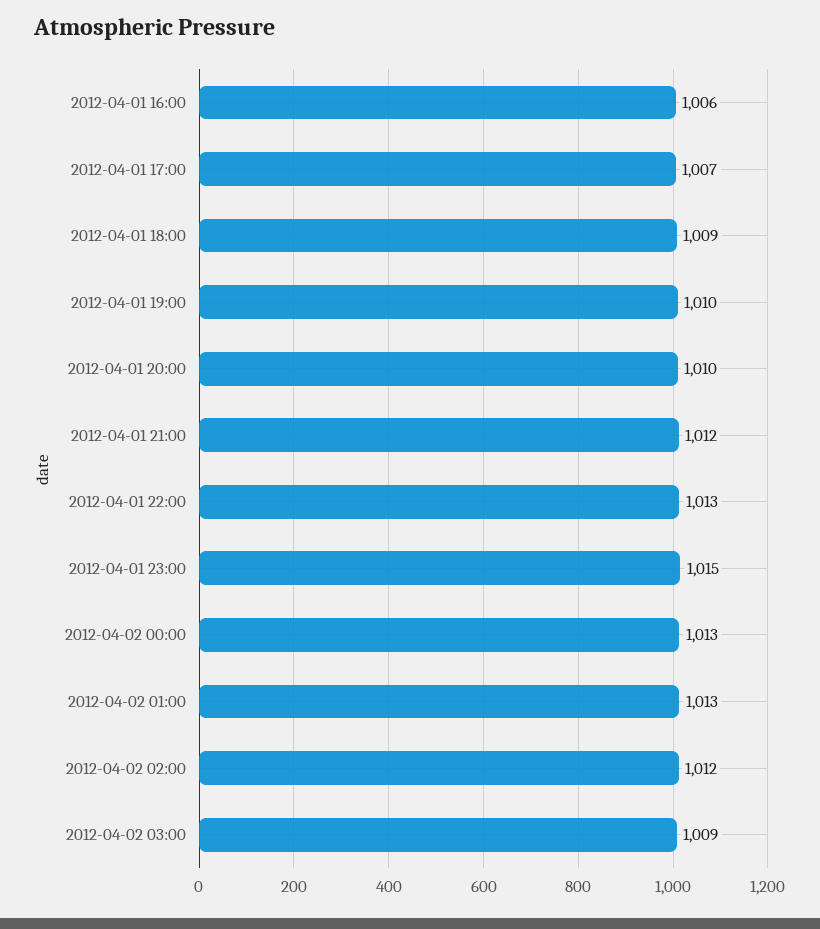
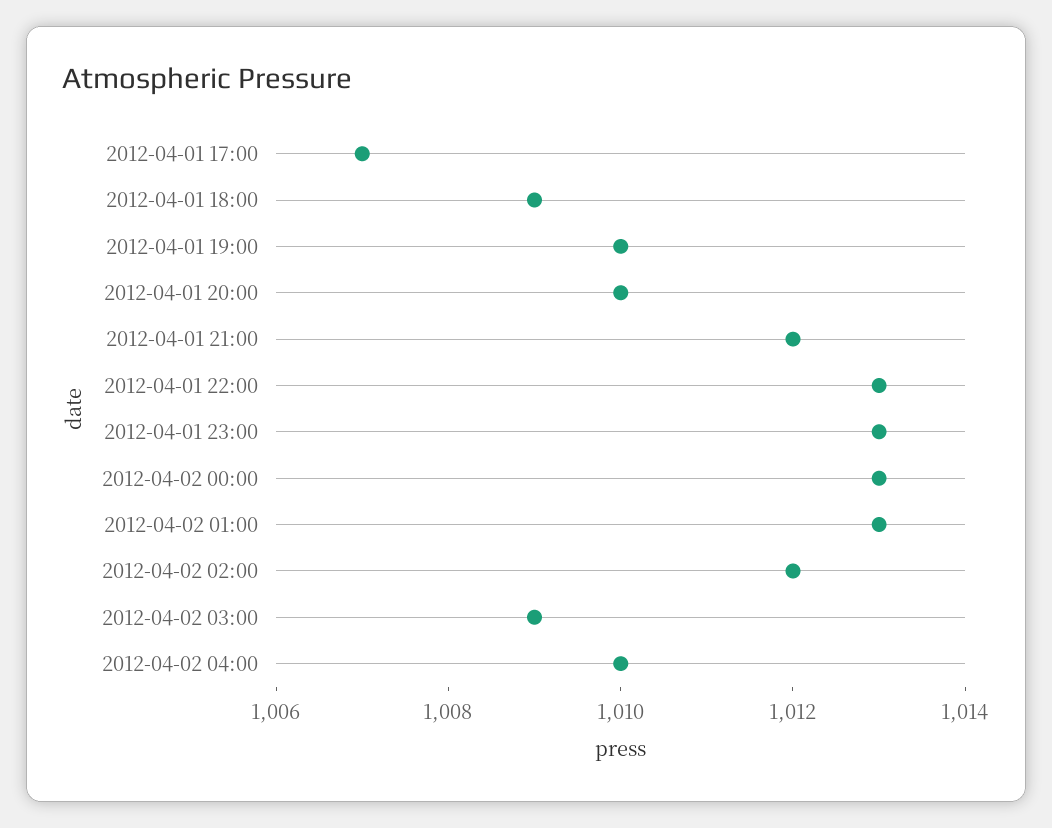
2012-04-01 16:00: 1006 -> none
2012-04-01 23:00: 1015 -> 1013
2012-04-02 04:00: none -> 1010

